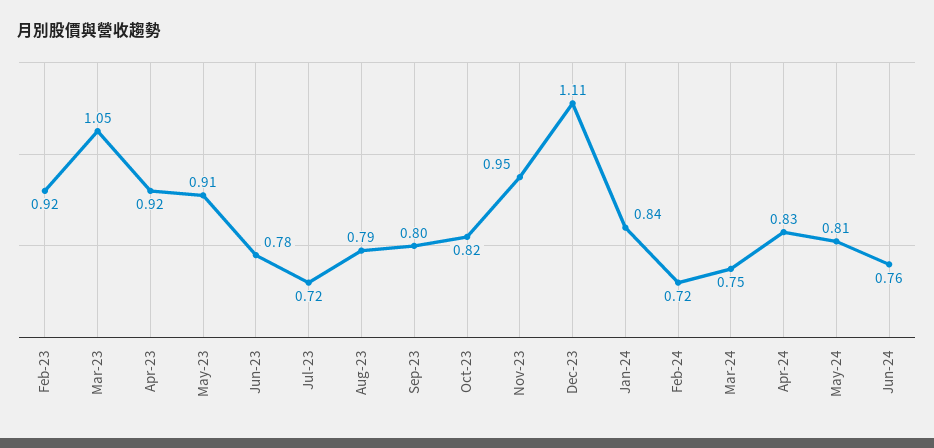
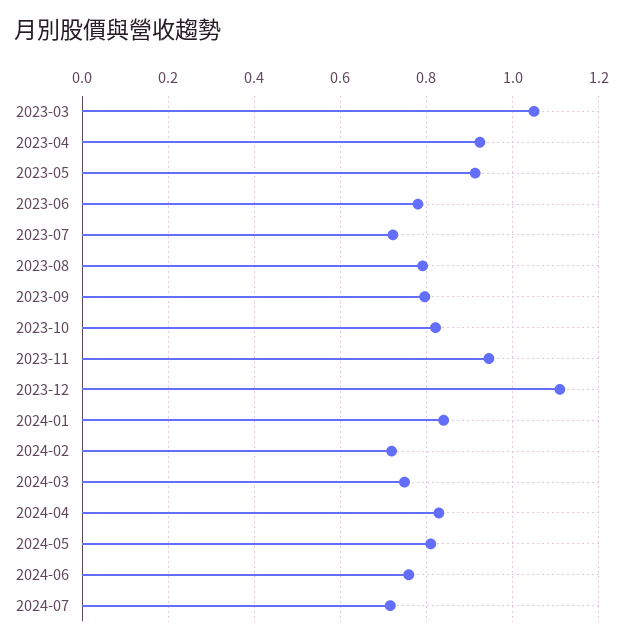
Feb-23: 0.92 -> none
2024-07: none -> 0.72

